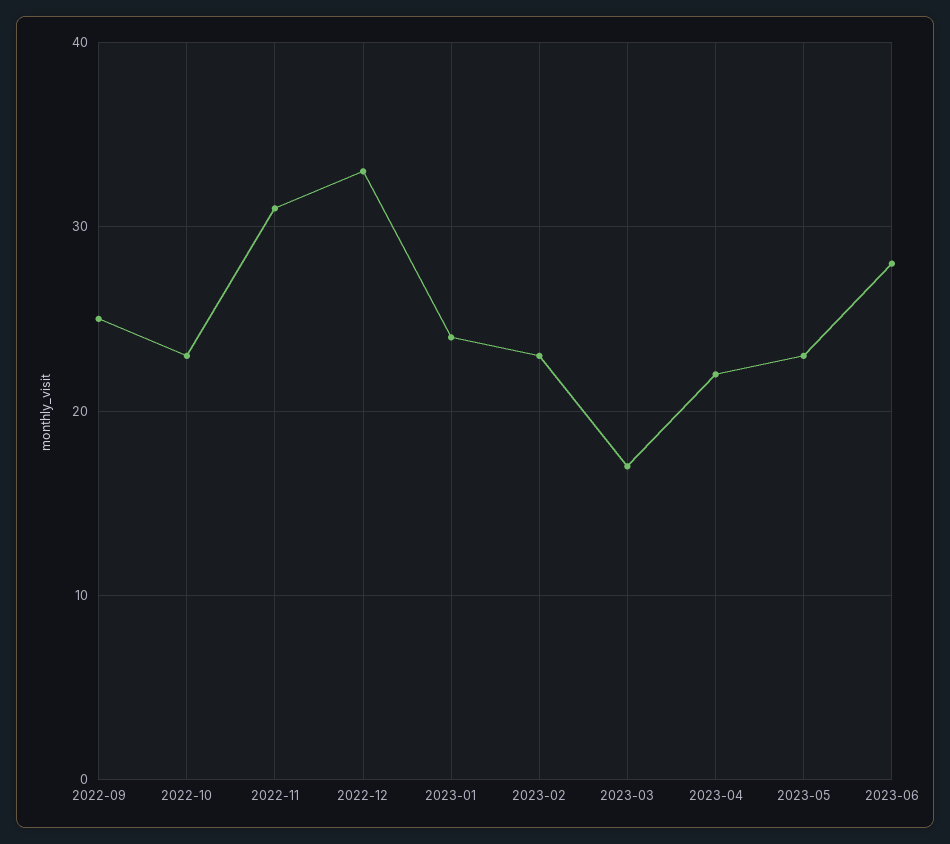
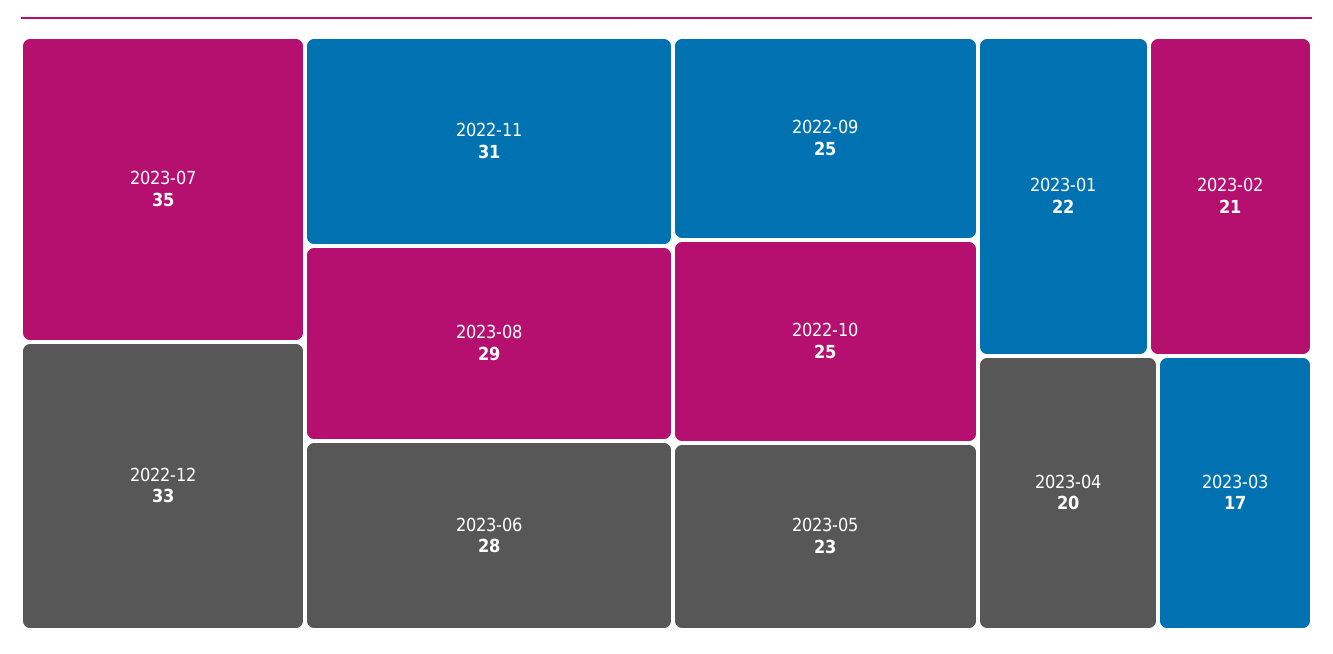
2022-10: 23 -> 25
2023-01: 24 -> 22
2023-02: 23 -> 21
2023-04: 22 -> 20
2023-07: none -> 35
2023-08: none -> 29

